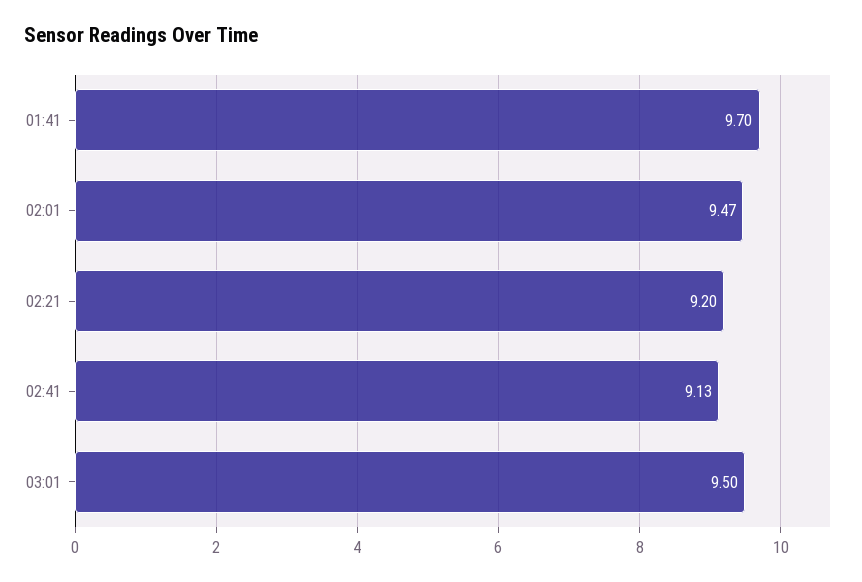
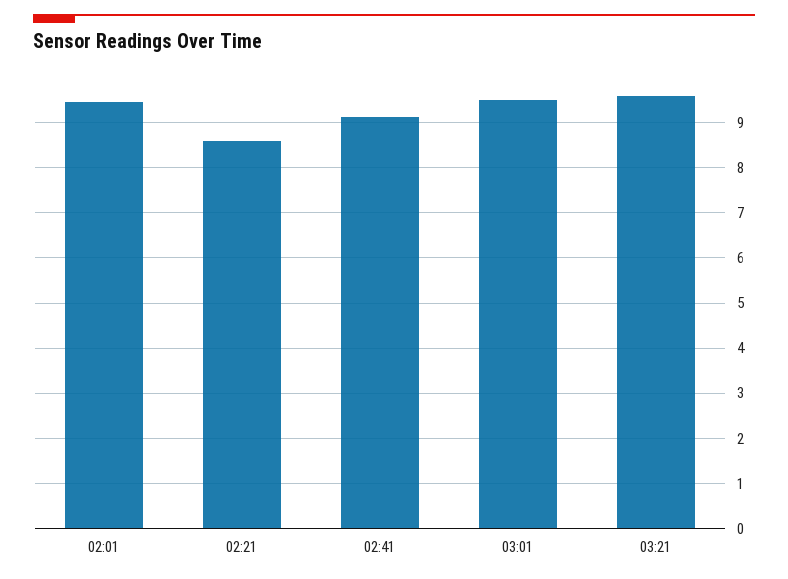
01:41: 9.7 -> none
02:21: 9.2 -> 8.6
03:21: none -> 9.6

